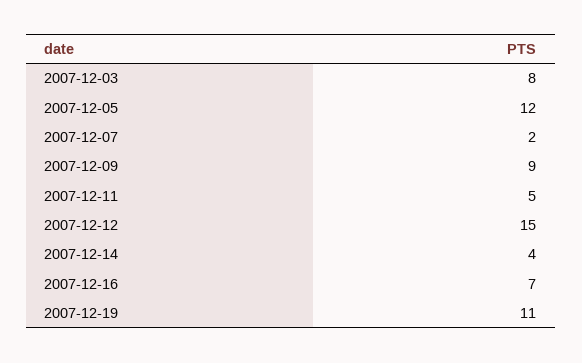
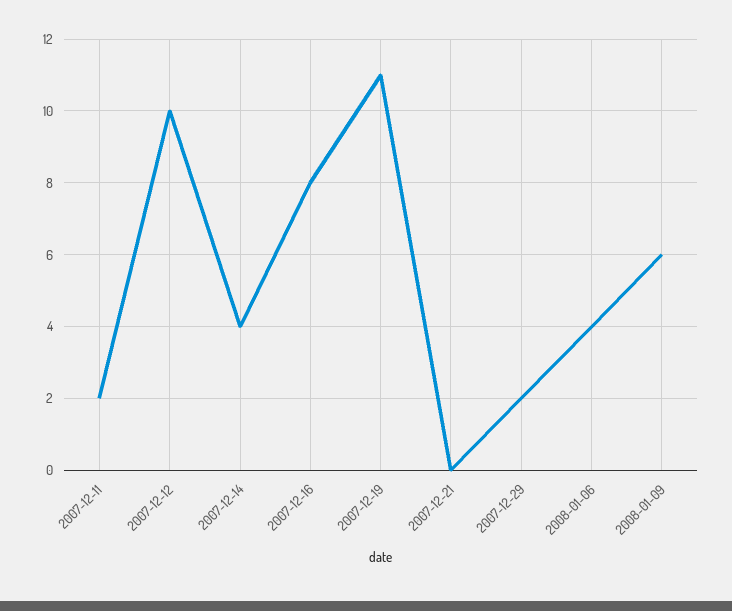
2007-12-03: 8 -> none
2007-12-05: 12 -> none
2007-12-07: 2 -> none
2007-12-09: 9 -> none
2007-12-11: 5 -> 2
2007-12-12: 15 -> 10
2007-12-16: 7 -> 8
2007-12-21: none -> 0
2007-12-29: none -> 2
2008-01-06: none -> 4
2008-01-09: none -> 6

